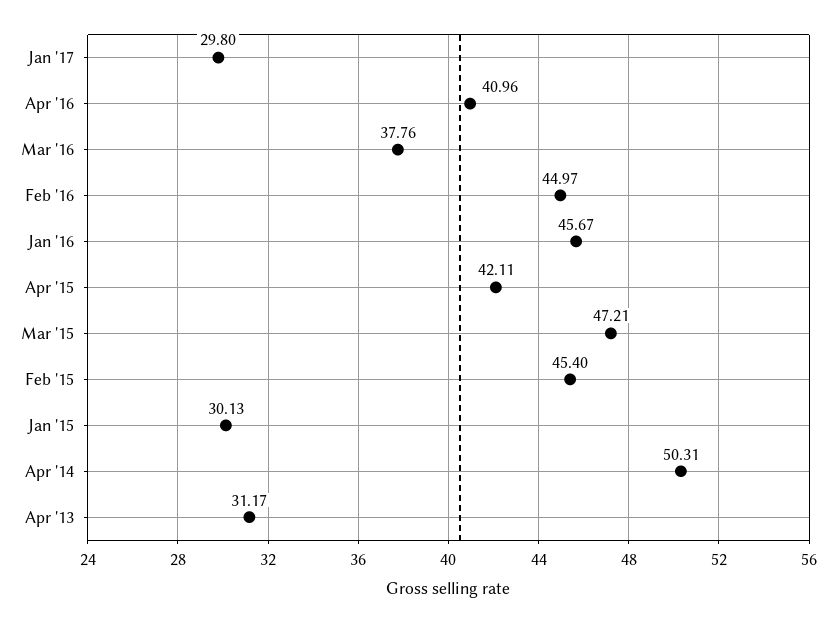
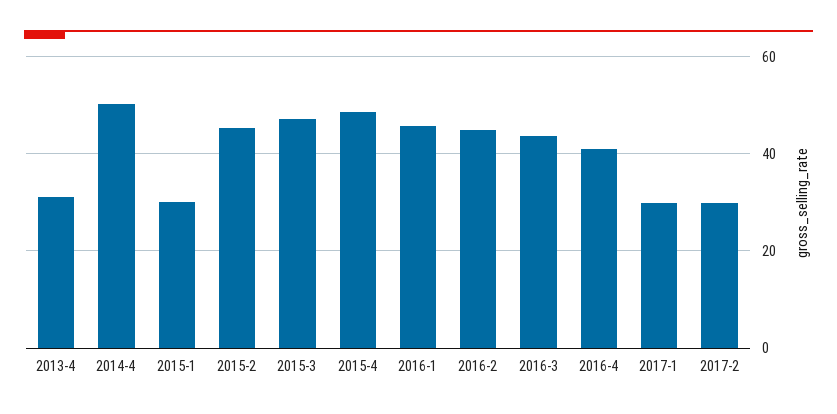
Mar '16: 37.76 -> 44
Apr '15: 42.11 -> 48
2017-2: none -> 30

